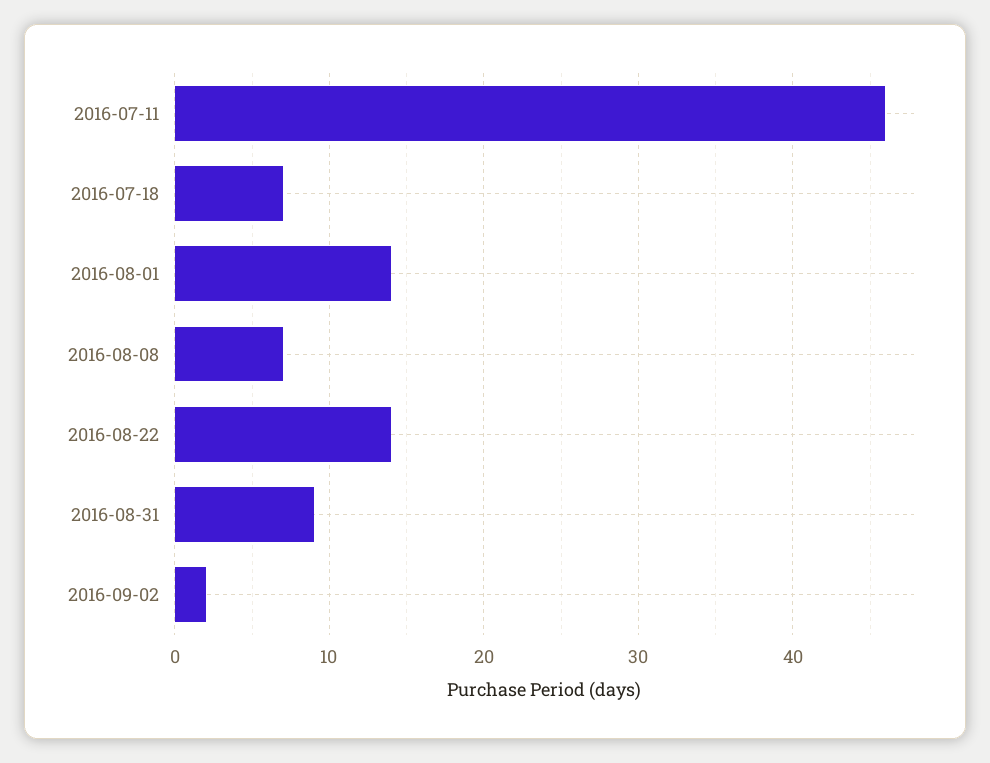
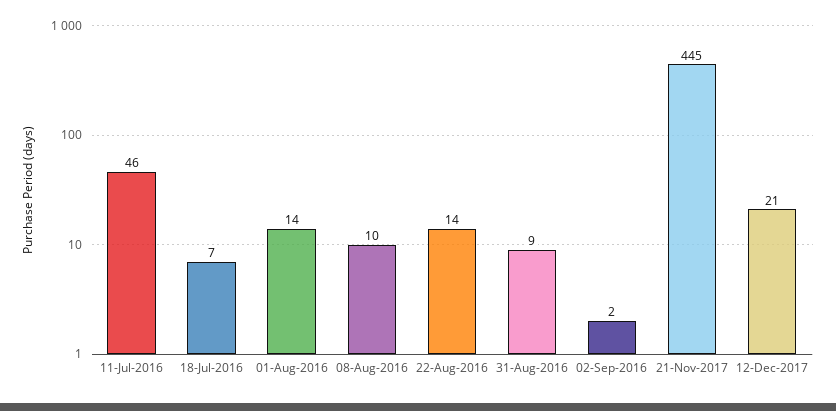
2016-08-08: 7 -> 10
21-Nov-2017: none -> 445
12-Dec-2017: none -> 21

